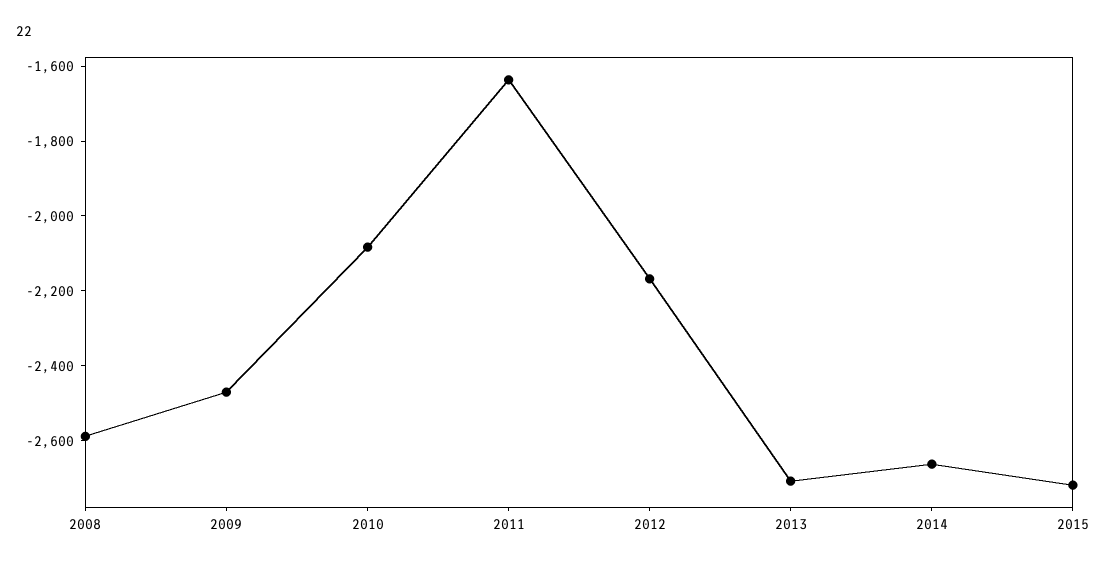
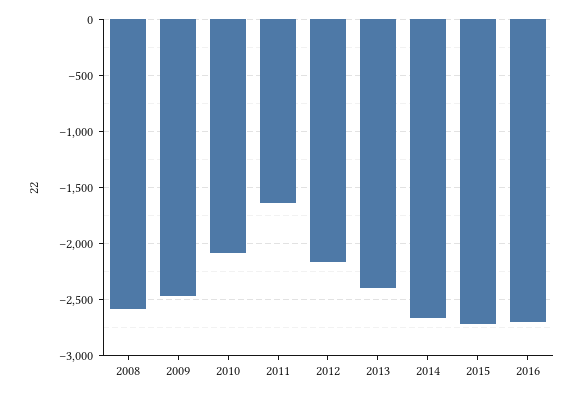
2013: -2700 -> -2400
2016: none -> -2700

